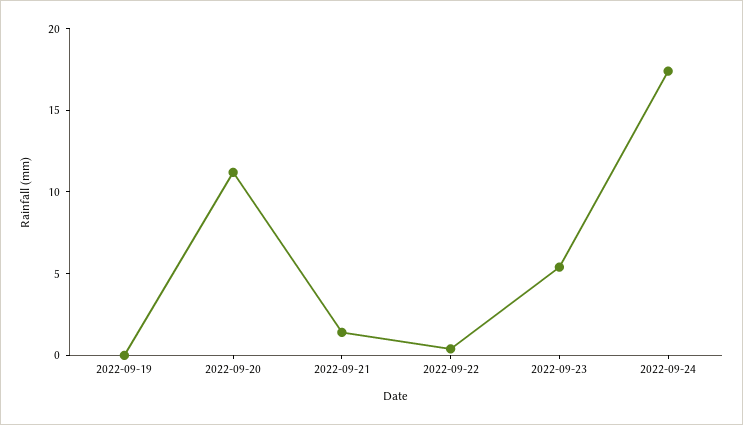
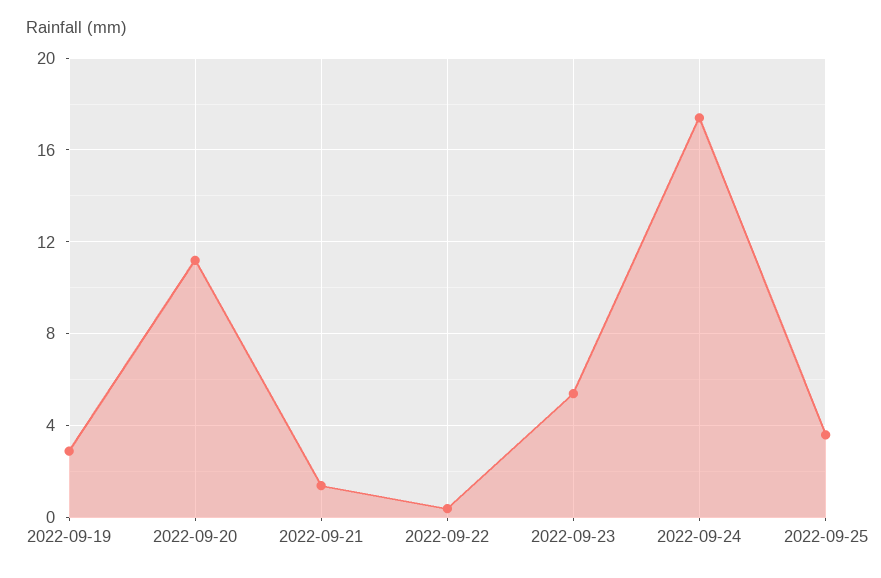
2022-09-19: 0 -> 3
2022-09-25: none -> 3.5

